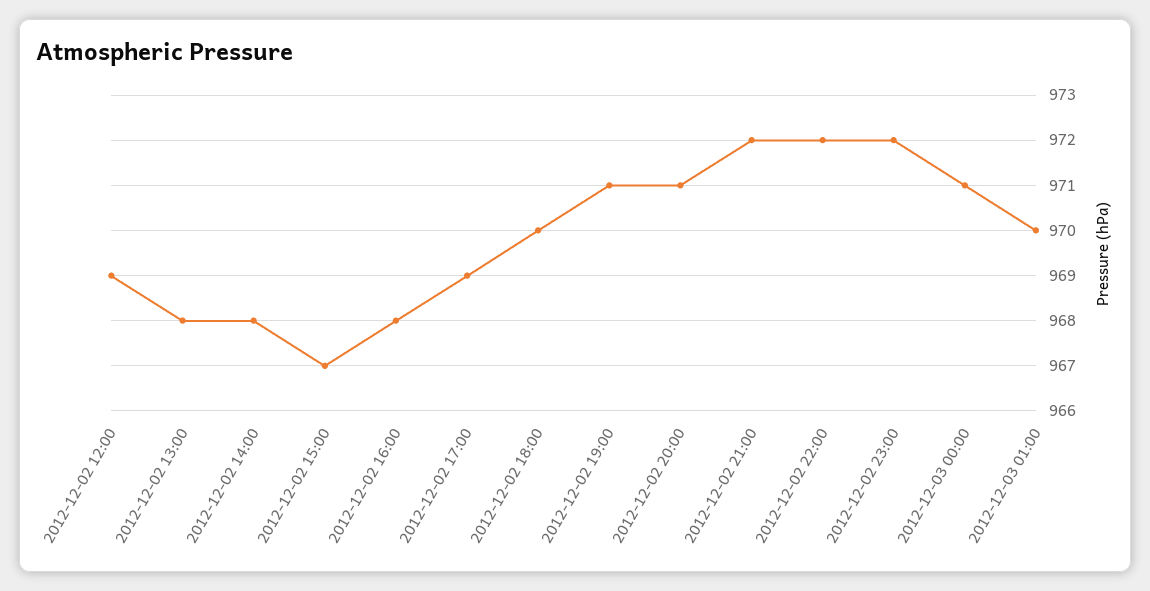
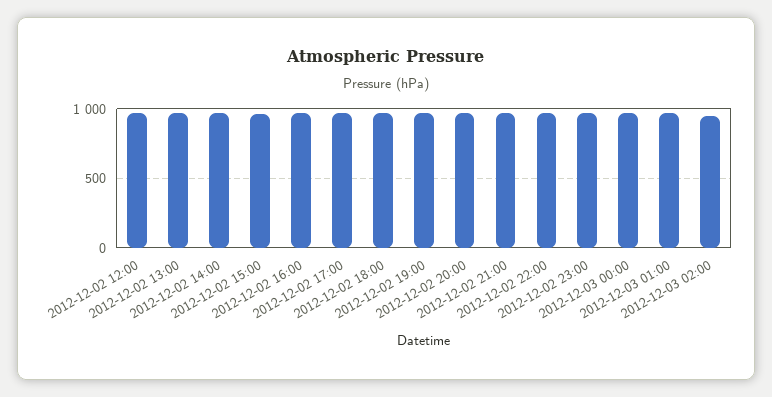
2012-12-03 02:00: none -> 950

